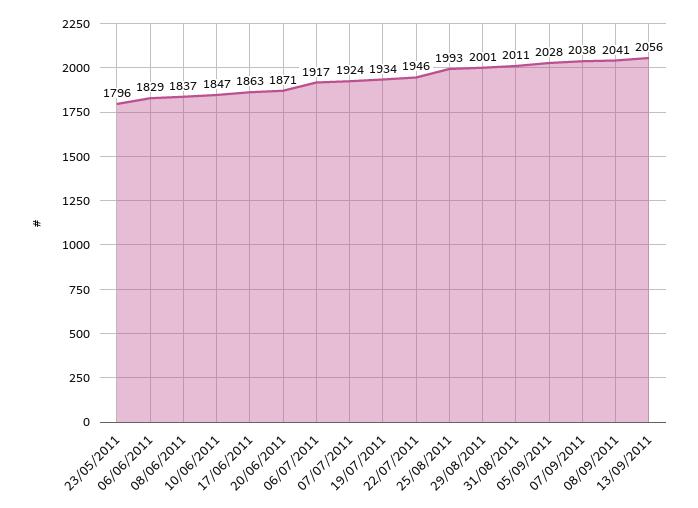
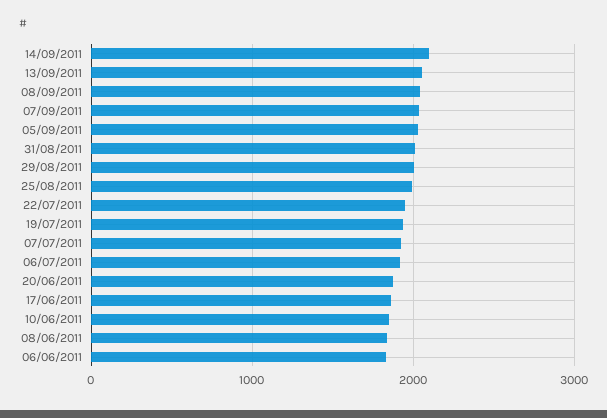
23/05/2011: 1796 -> none
14/09/2011: none -> 2100

